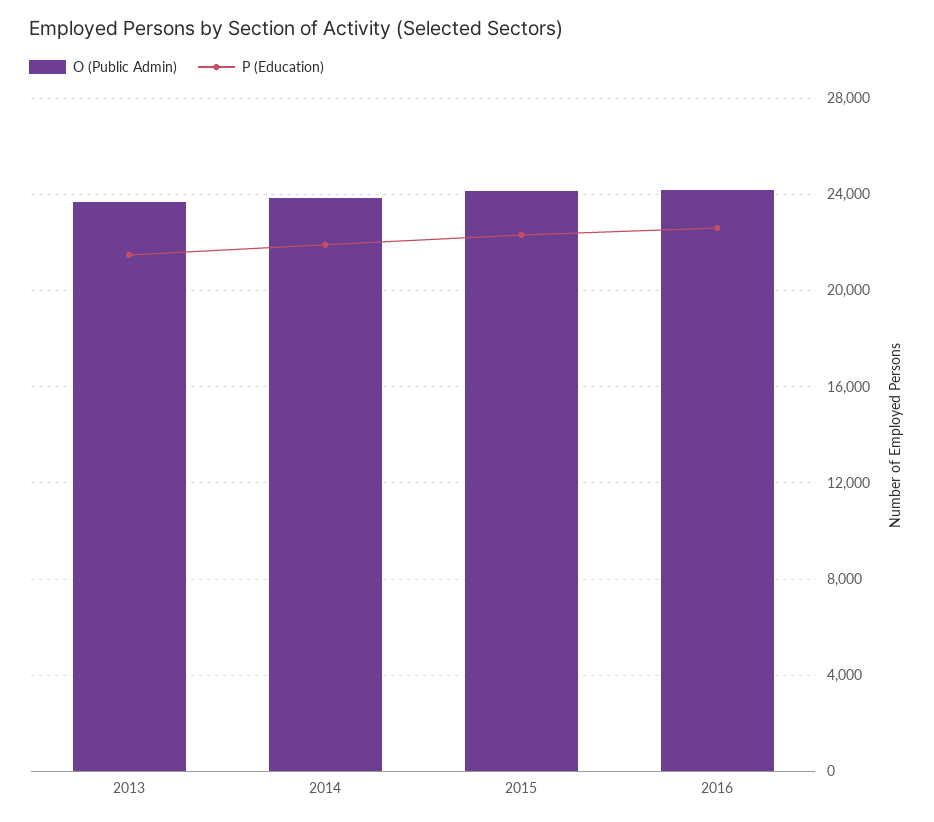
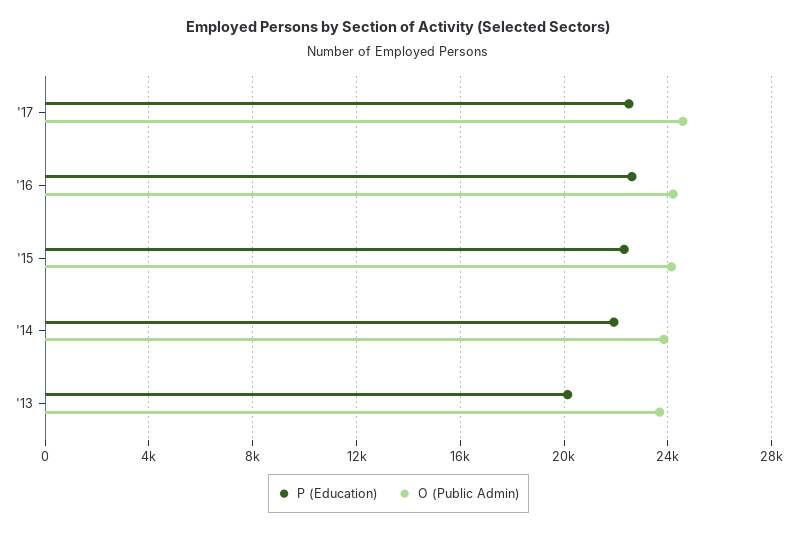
P (Education), 2013: 21500 -> 20000
P (Education), '17: none -> 22500
O (Public Admin), '17: none -> 24500

